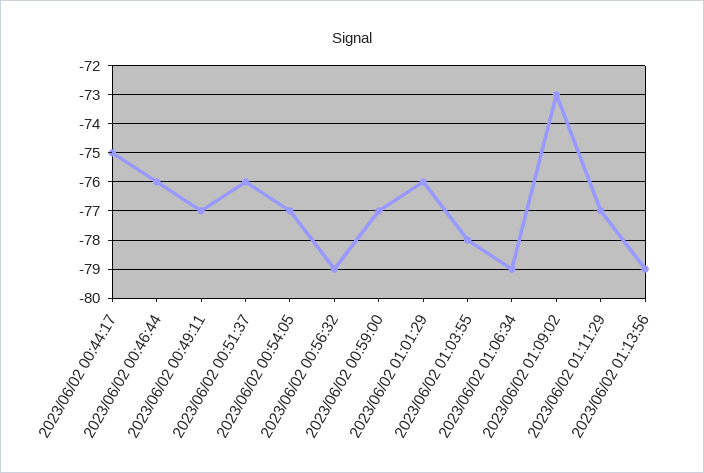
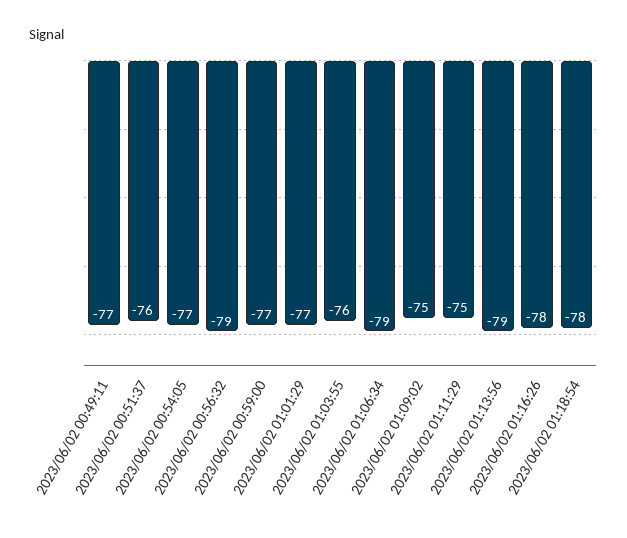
2023/06/02 00:44:17: -75 -> none
2023/06/02 00:46:44: -76 -> none
2023/06/02 01:01:29: -76 -> -77
2023/06/02 01:03:55: -78 -> -76
2023/06/02 01:09:02: -73 -> -75
2023/06/02 01:11:29: -77 -> -75
2023/06/02 01:16:26: none -> -78
2023/06/02 01:18:54: none -> -78

